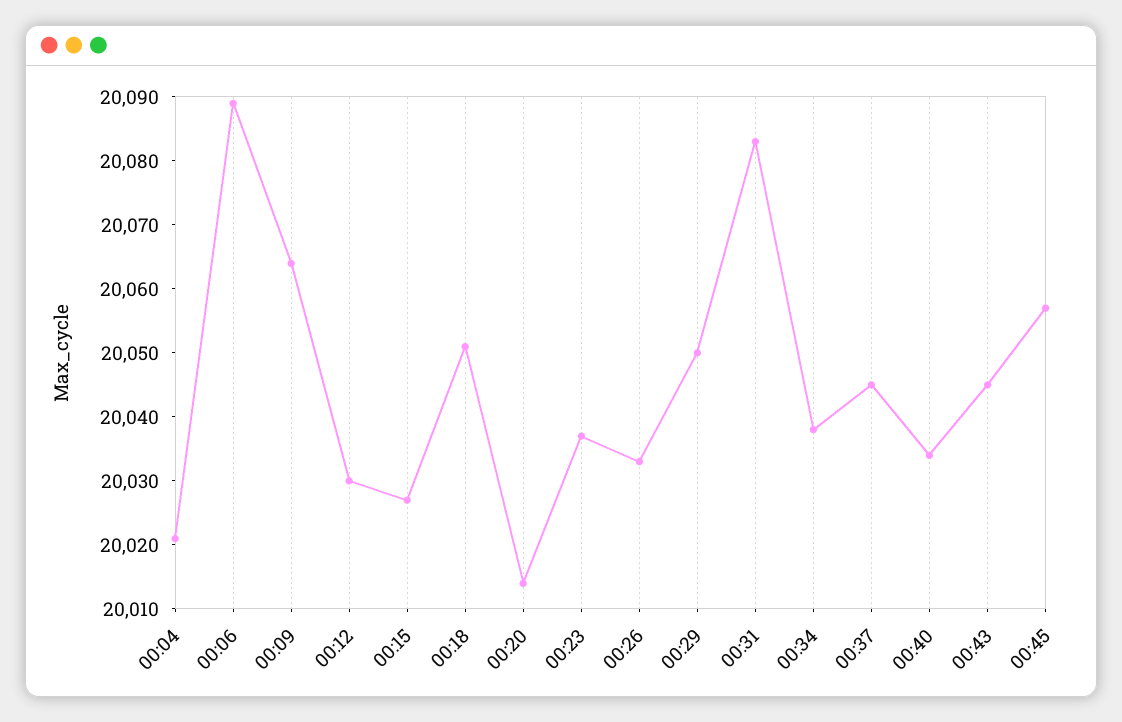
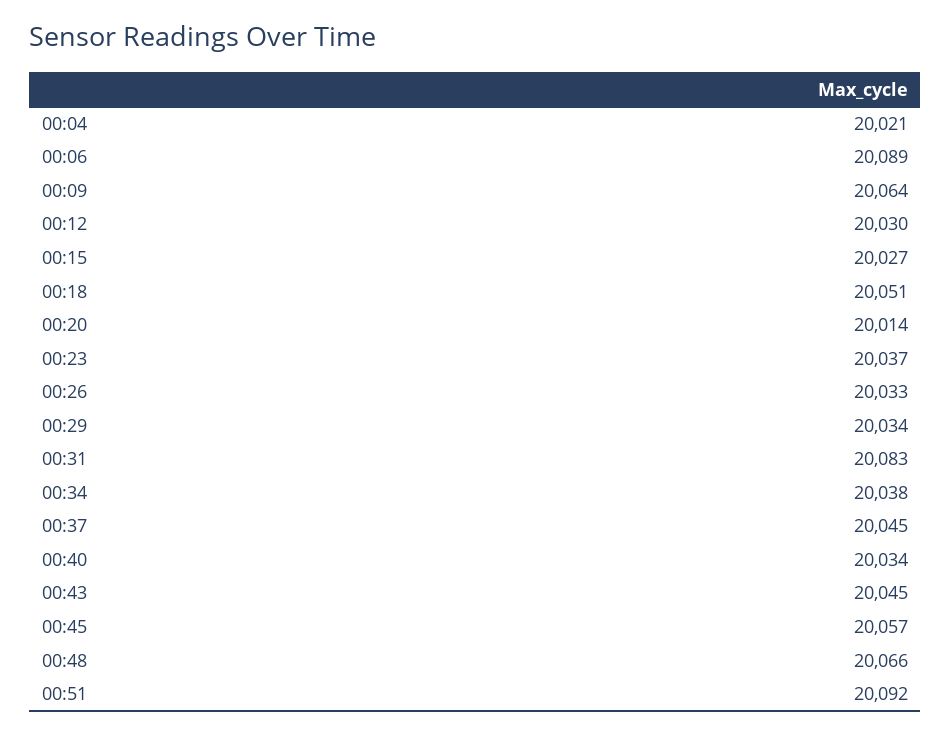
00:29: 20050 -> 20034
00:48: none -> 20066
00:51: none -> 20092

